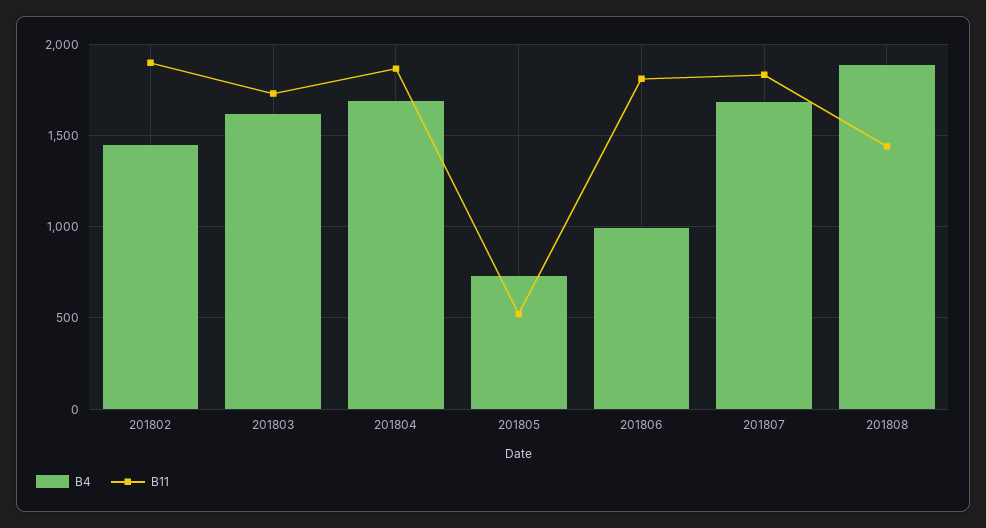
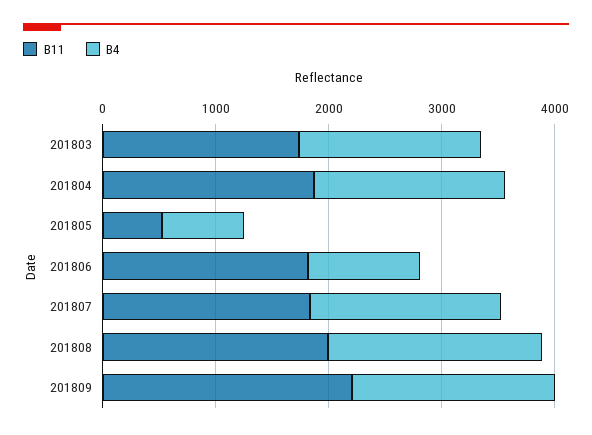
B4, 201802: 1450 -> none
B11, 201802: 1900 -> none
B11, 201808: 1450 -> 2000
B11, 201809: none -> 2200
B4, 201809: none -> 1800

